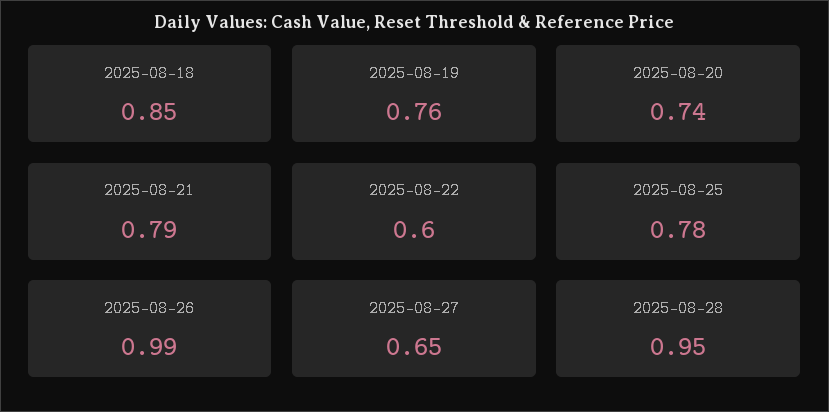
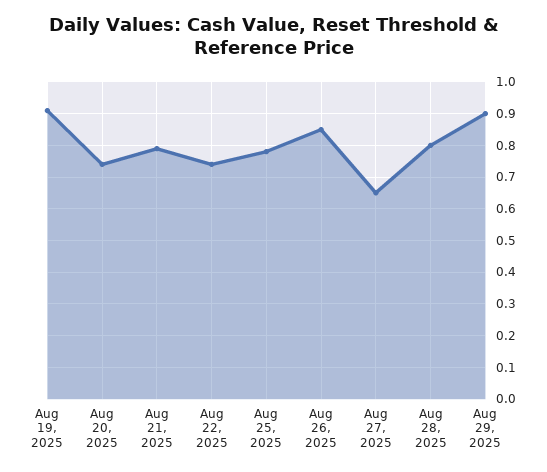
2025-08-18: 0.85 -> none
2025-08-19: 0.76 -> 0.9
2025-08-22: 0.6 -> 0.75
2025-08-26: 0.99 -> 0.85
2025-08-28: 0.95 -> 0.8
Aug 29, 2025: none -> 0.9

